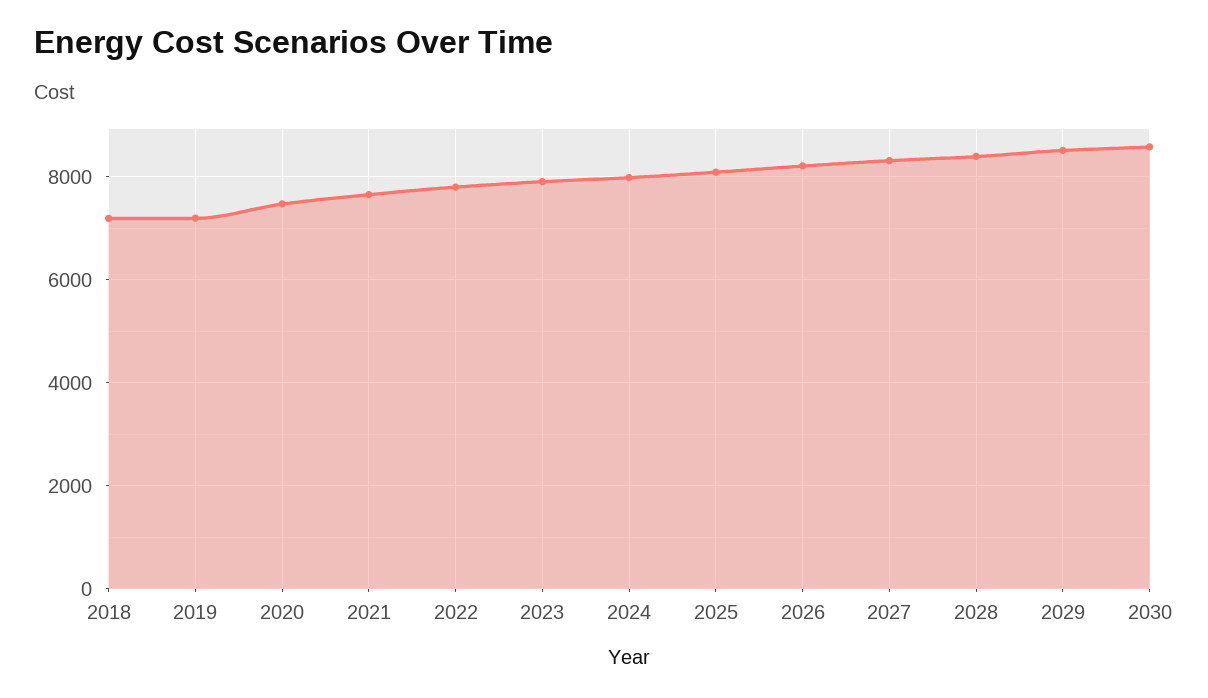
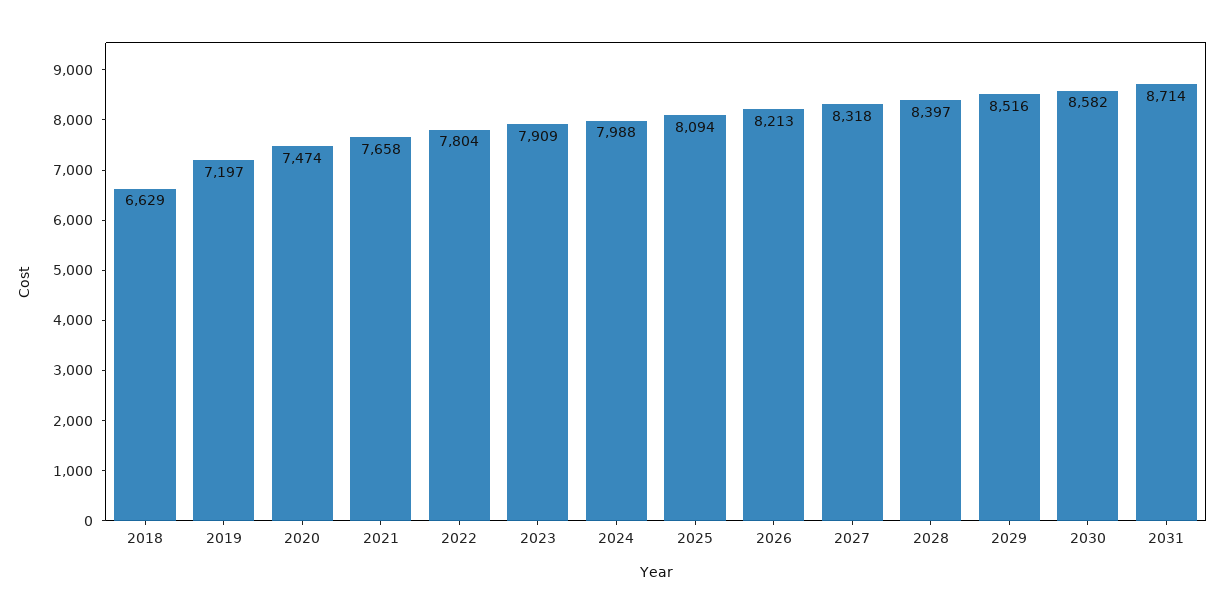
2018: 7200 -> 6629
2031: none -> 8714

